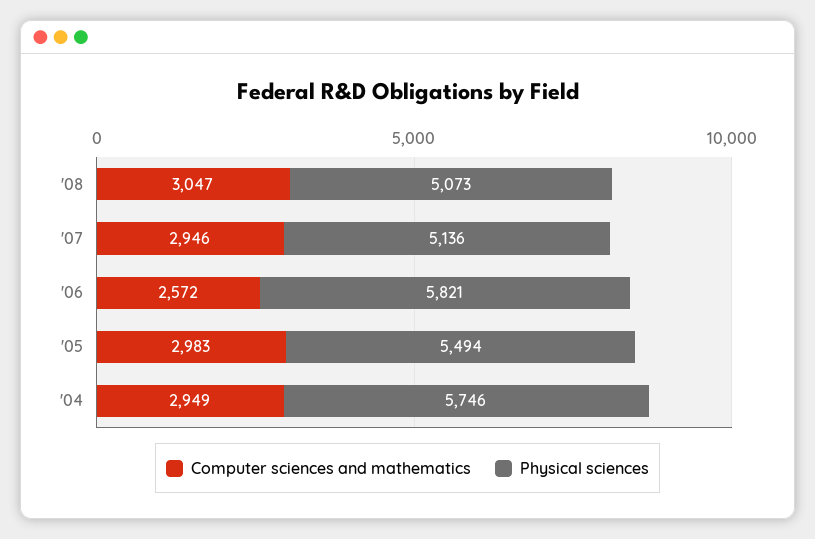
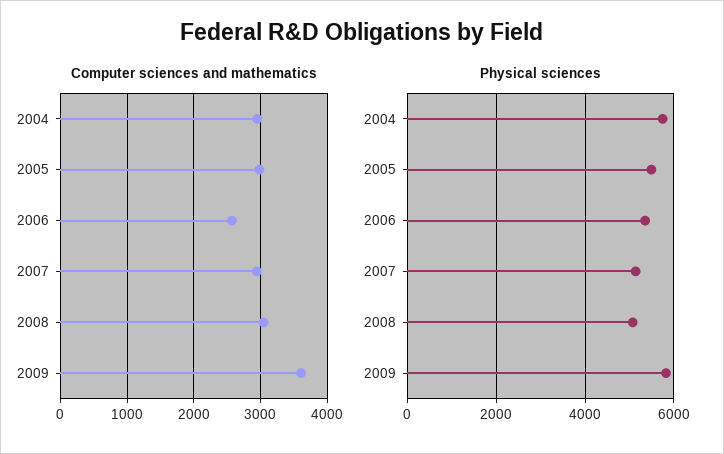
Physical sciences, '06: 5821 -> 5400
Computer sciences and mathematics, 2009: none -> 3600
Physical sciences, 2009: none -> 5800

